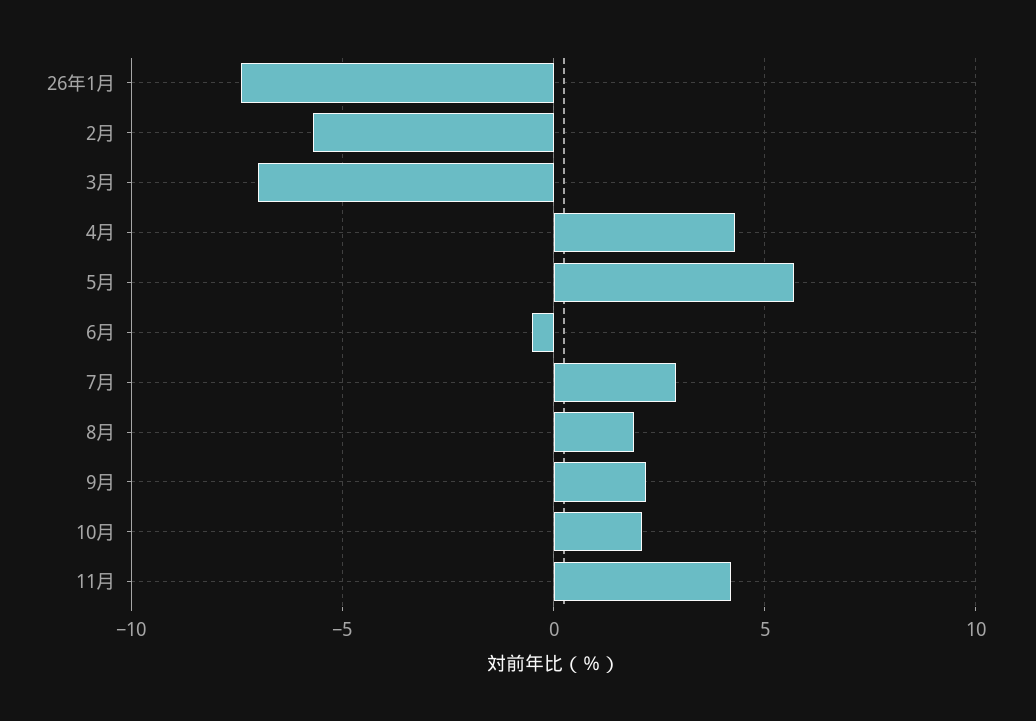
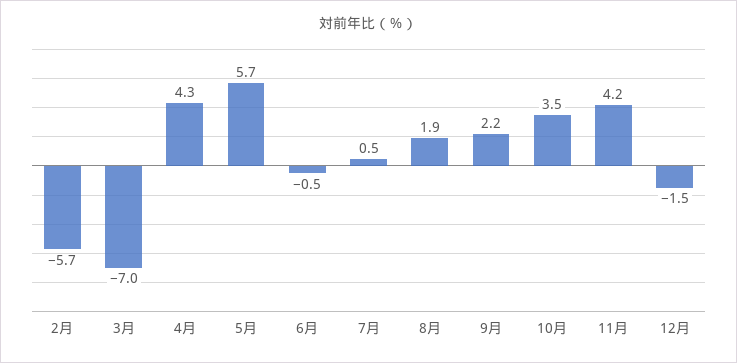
26年1月: -7.5 -> none
7月: 3 -> 0.5
10月: 2 -> 3.5
12月: none -> -1.5

